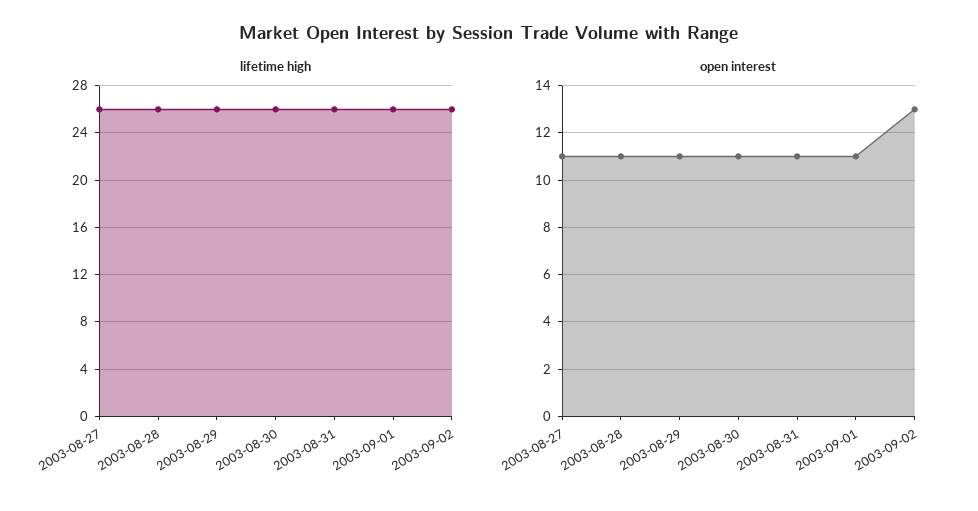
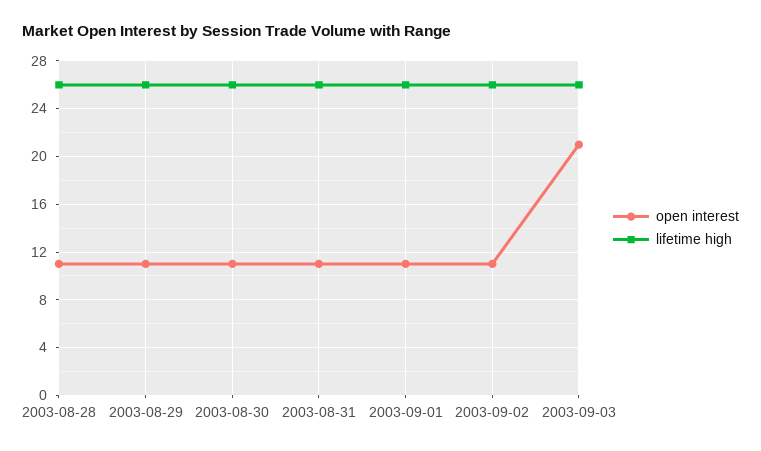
lifetime high, 2003-08-27: 26 -> none
open interest, 2003-08-27: 11 -> none
open interest, 2003-09-02: 13 -> 11
open interest, 2003-09-03: none -> 21
lifetime high, 2003-09-03: none -> 26

